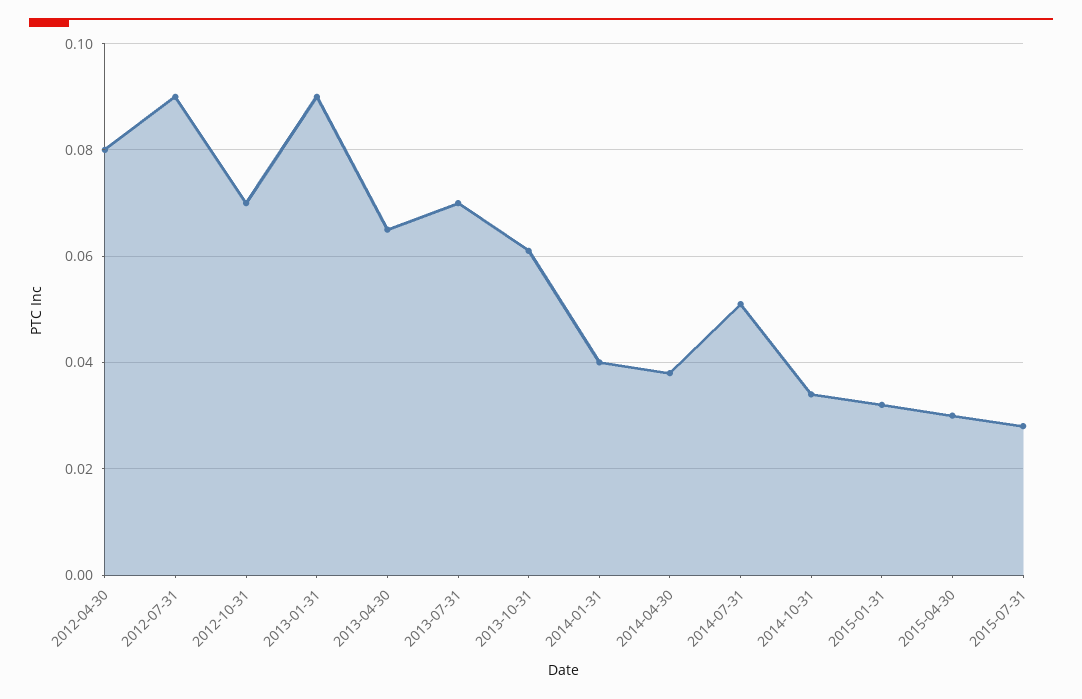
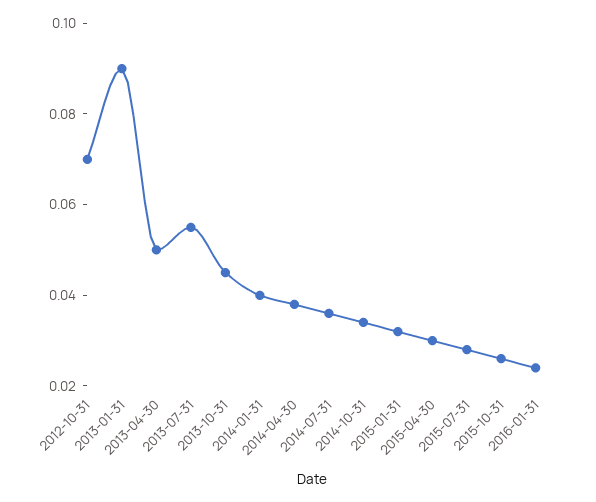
2012-04-30: 0.08 -> none
2012-07-31: 0.09 -> none
2013-04-30: 0.065 -> 0.05
2013-07-31: 0.07 -> 0.055
2013-10-31: 0.06 -> 0.045
2014-07-31: 0.05 -> 0.035
2015-10-31: none -> 0.025
2016-01-31: none -> 0.025

